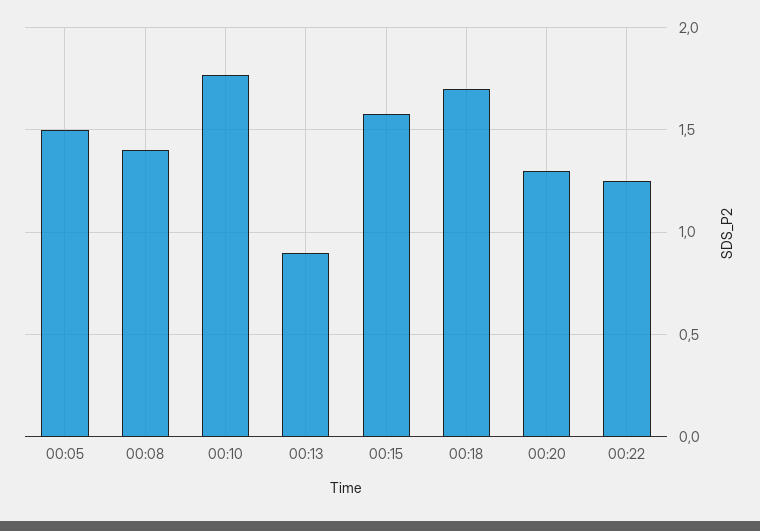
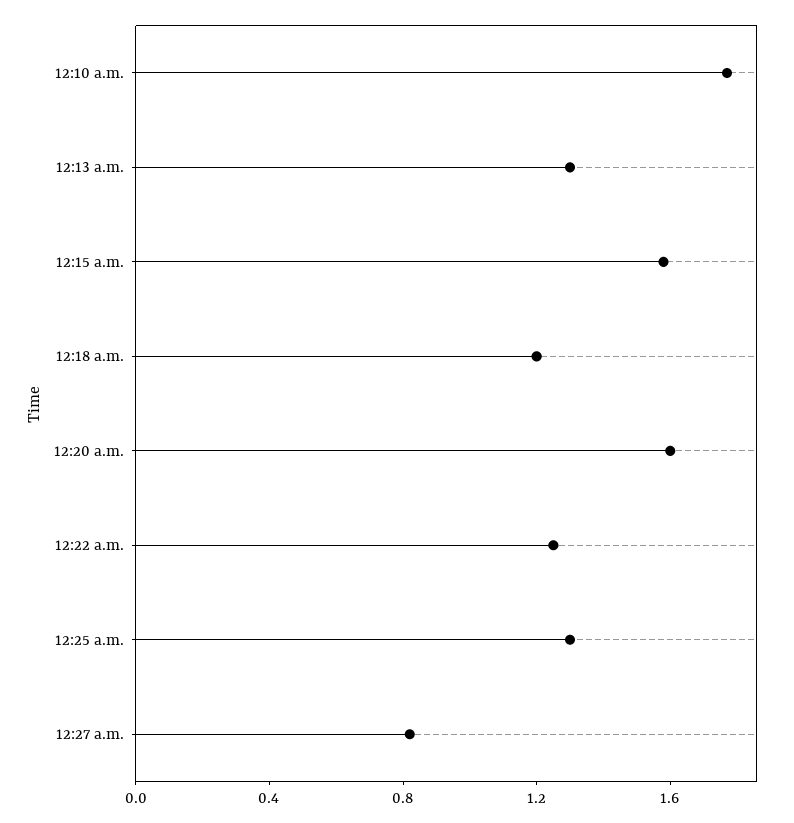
00:05: 1.5 -> none
00:08: 1.4 -> none
00:13: 0.9 -> 1.3
00:18: 1.7 -> 1.2
00:20: 1.3 -> 1.6
12:25 a.m.: none -> 1.3
12:27 a.m.: none -> 0.8

